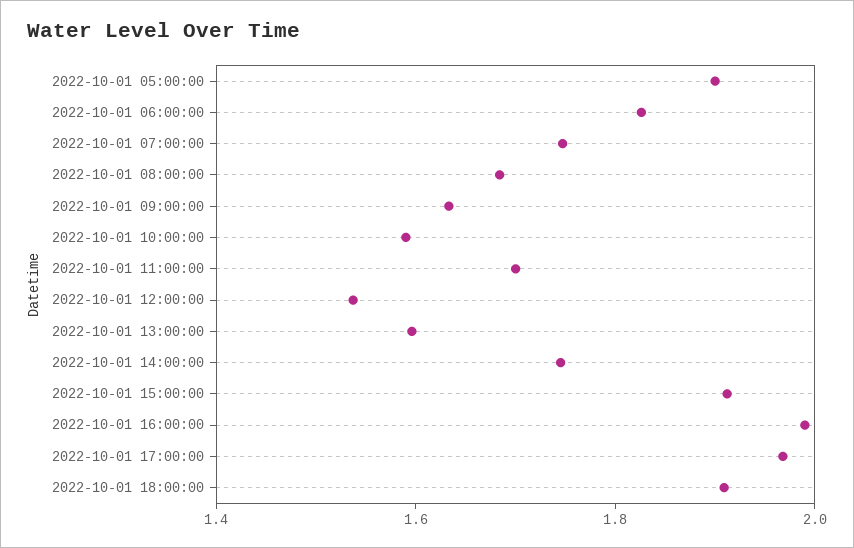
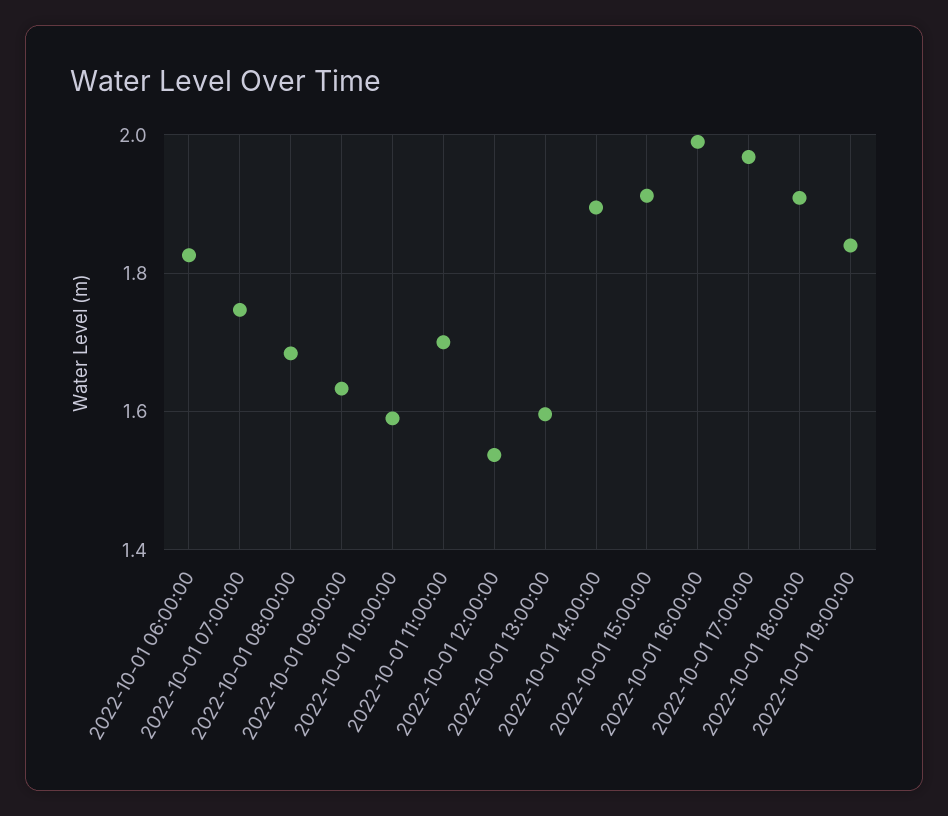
2022-10-01 05:00:00: 1.9 -> none
2022-10-01 14:00:00: 1.75 -> 1.9
2022-10-01 19:00:00: none -> 1.84

